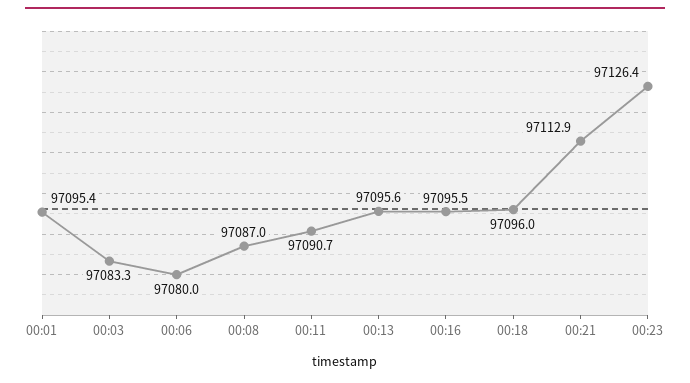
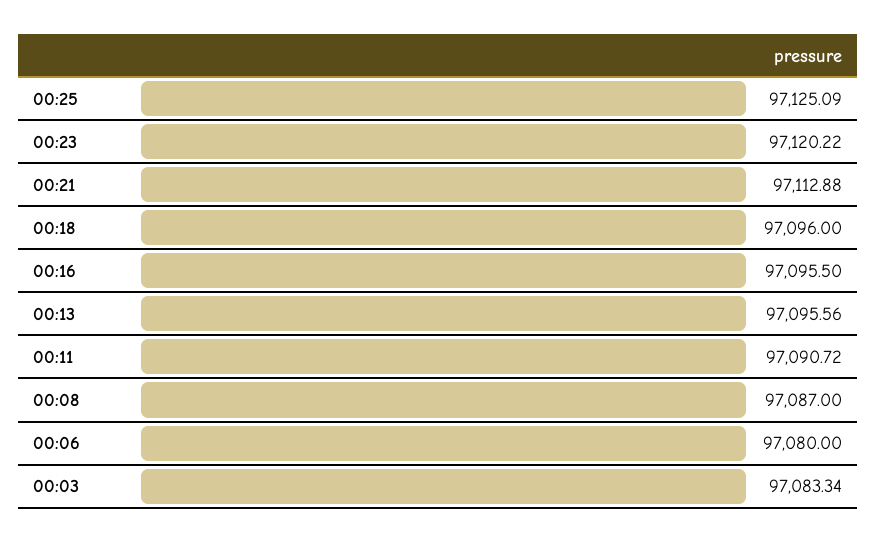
00:01: 97095.4 -> none
00:23: 97126.4 -> 97120.22
00:25: none -> 97125.09

